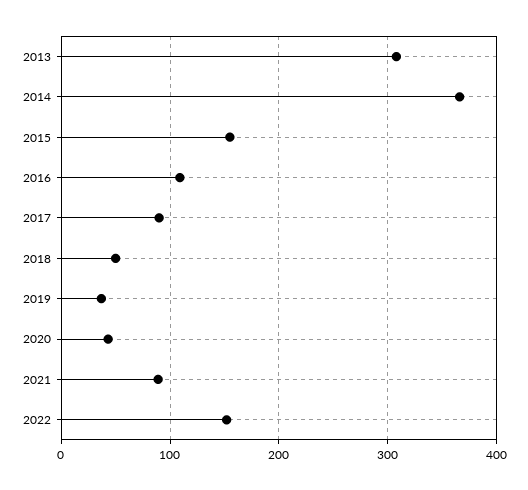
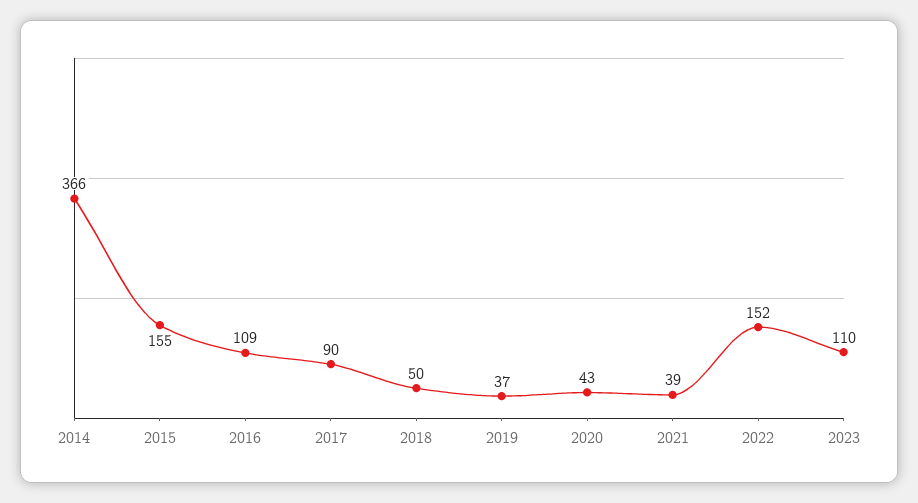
2013: 310 -> none
2021: 90 -> 39
2023: none -> 110

